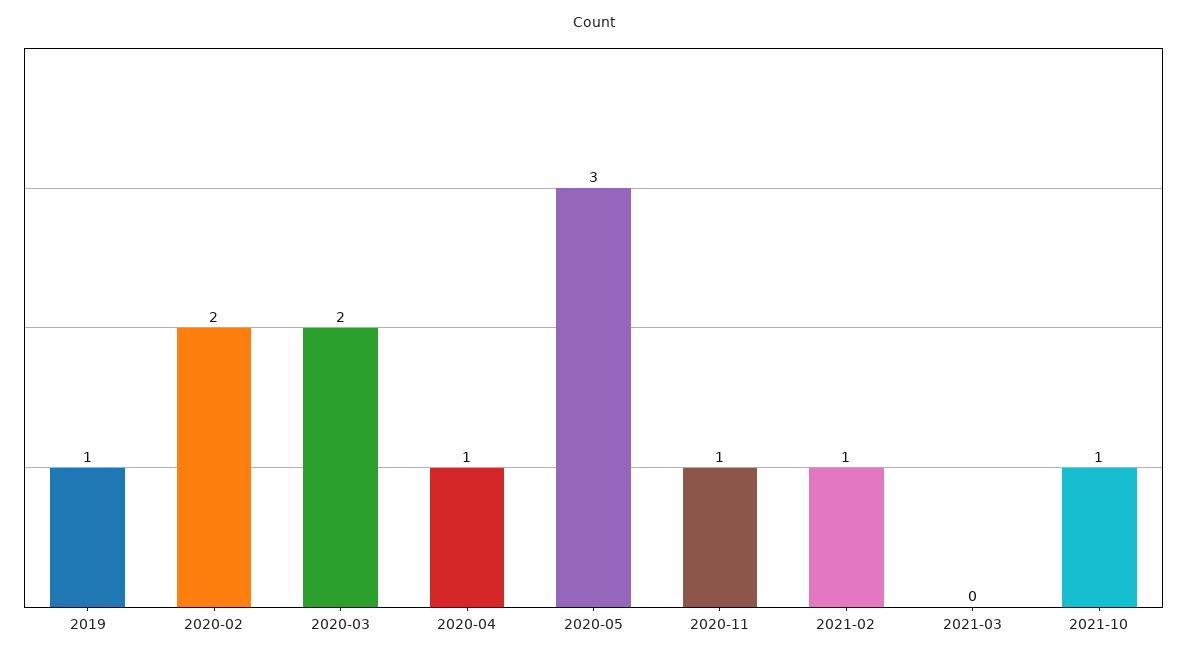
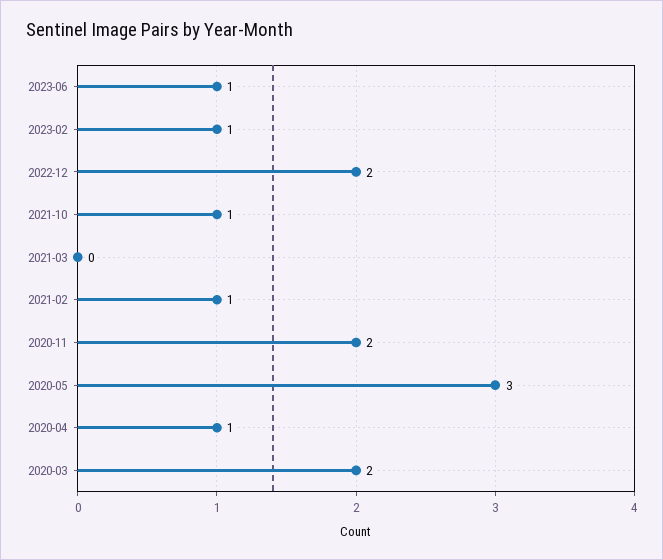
2019: 1 -> none
2020-02: 2 -> none
2020-11: 1 -> 2
2023-06: none -> 1
2023-02: none -> 1
2022-12: none -> 2

